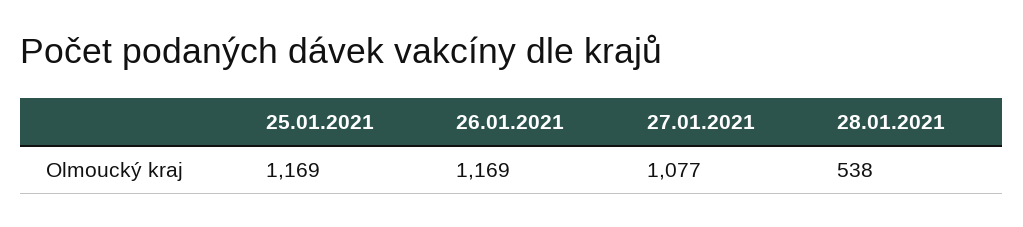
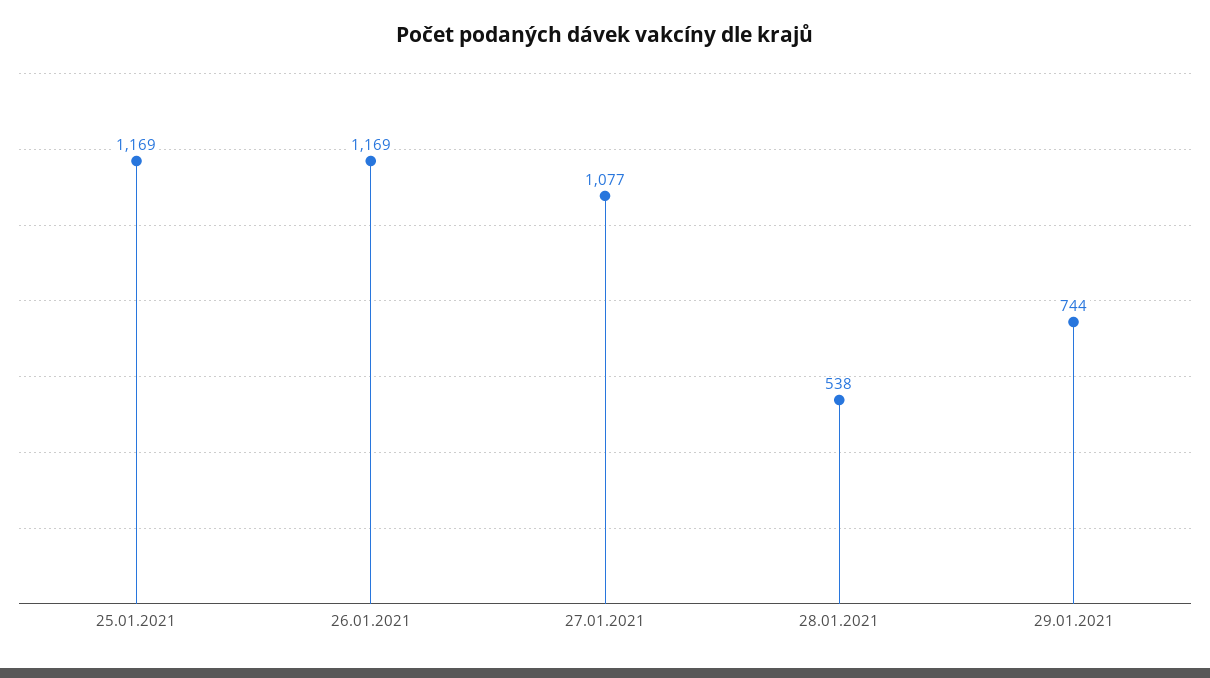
29.01.2021: none -> 744

